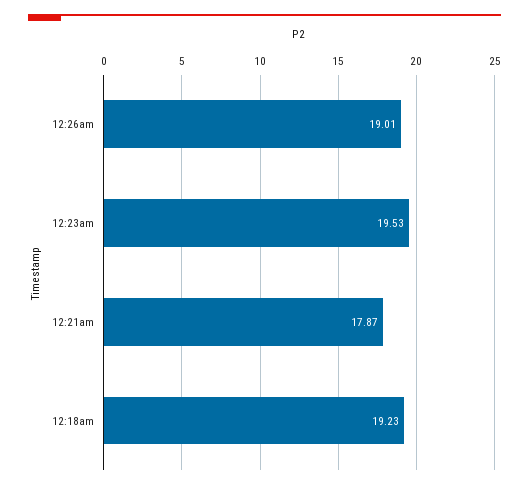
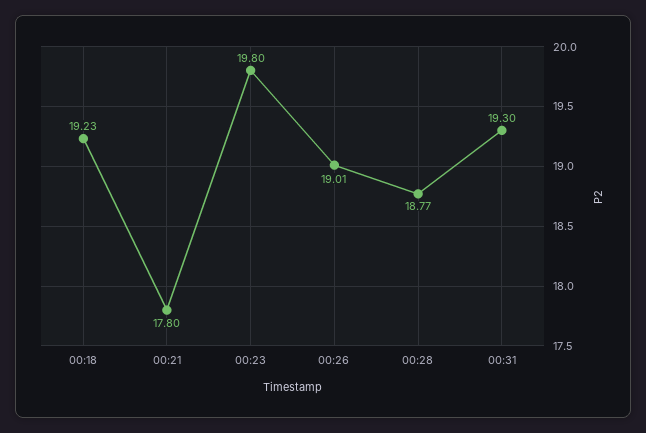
12:23am: 19.53 -> 19.8
12:21am: 17.87 -> 17.8
00:28: none -> 18.77
00:31: none -> 19.3

